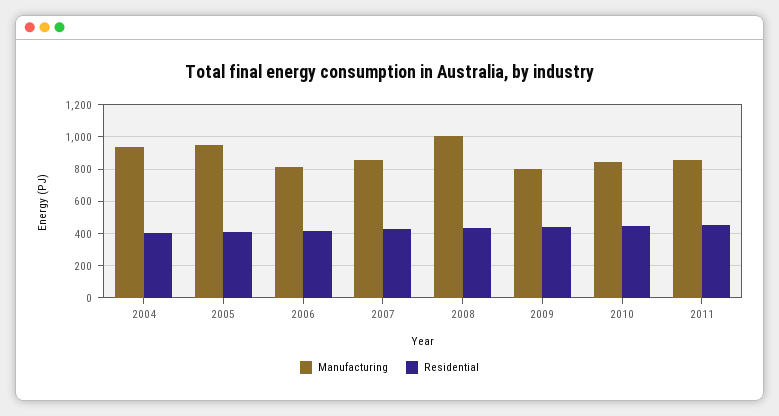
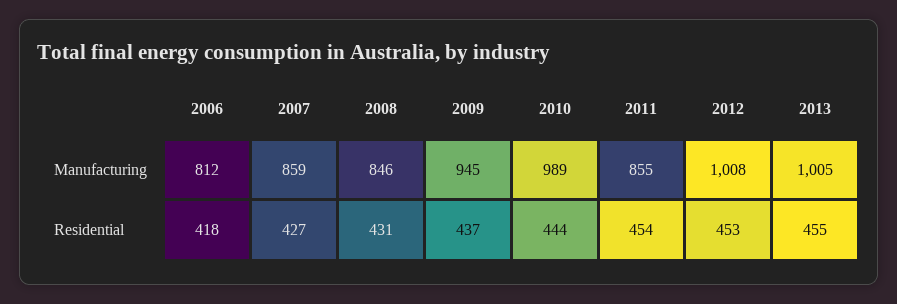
Manufacturing, 2004: 950 -> none
Residential, 2004: 400 -> none
Manufacturing, 2005: 950 -> none
Residential, 2005: 400 -> none
Manufacturing, 2008: 1000 -> 846
Manufacturing, 2009: 800 -> 945
Manufacturing, 2010: 850 -> 989
Manufacturing, 2012: none -> 1008
Manufacturing, 2013: none -> 1005
Residential, 2012: none -> 453
Residential, 2013: none -> 455

